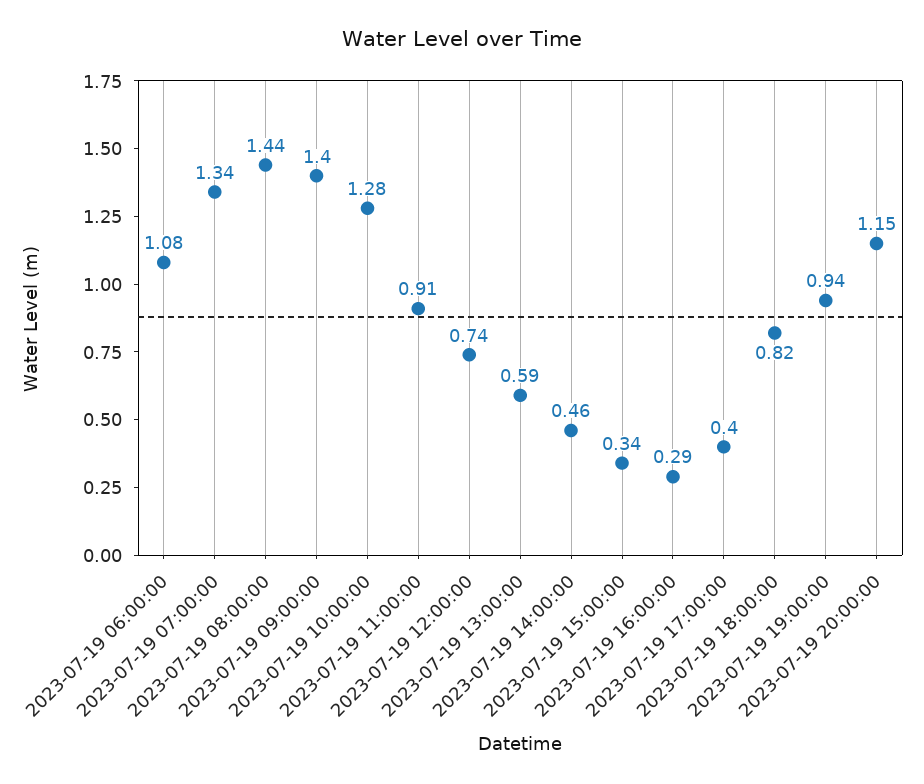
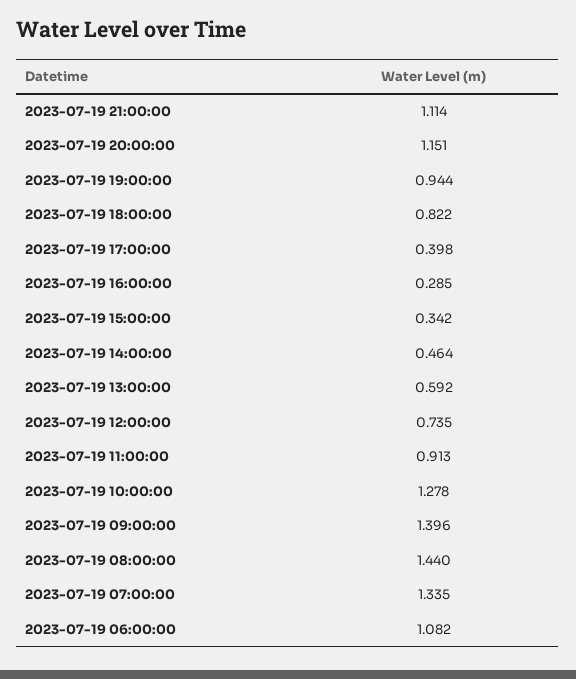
2023-07-19 21:00:00: none -> 1.114

